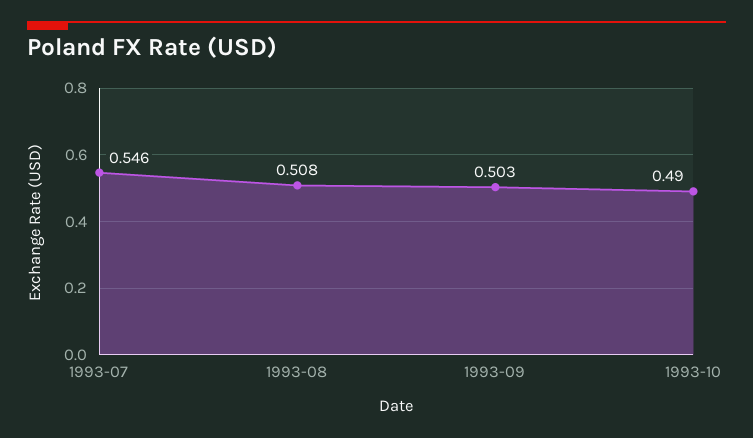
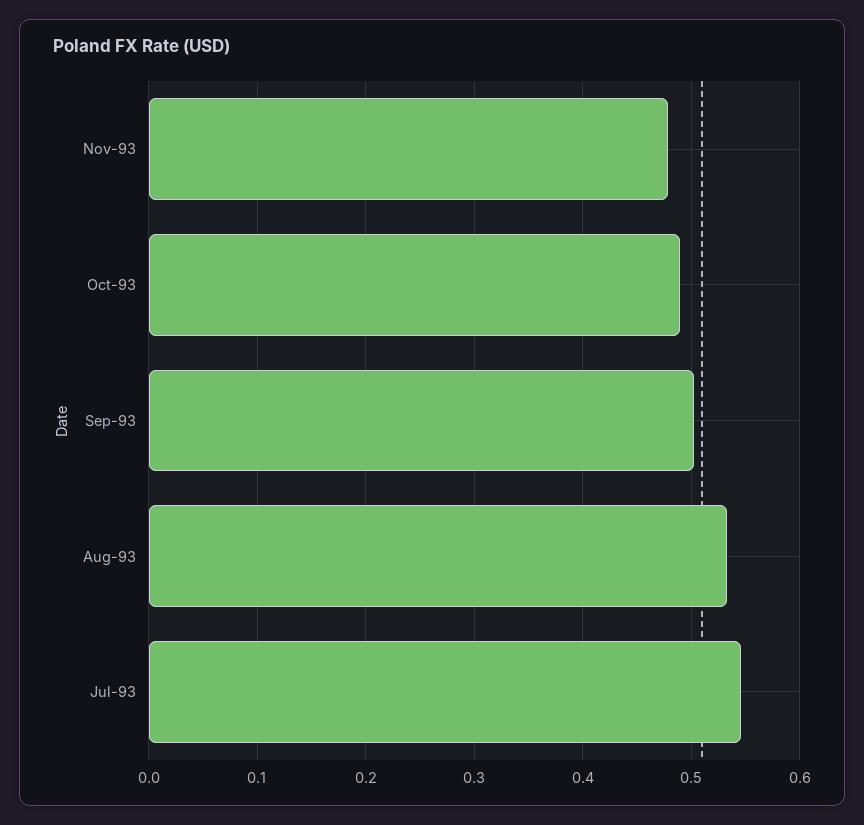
1993-08: 0.508 -> 0.53
Nov-93: none -> 0.48

